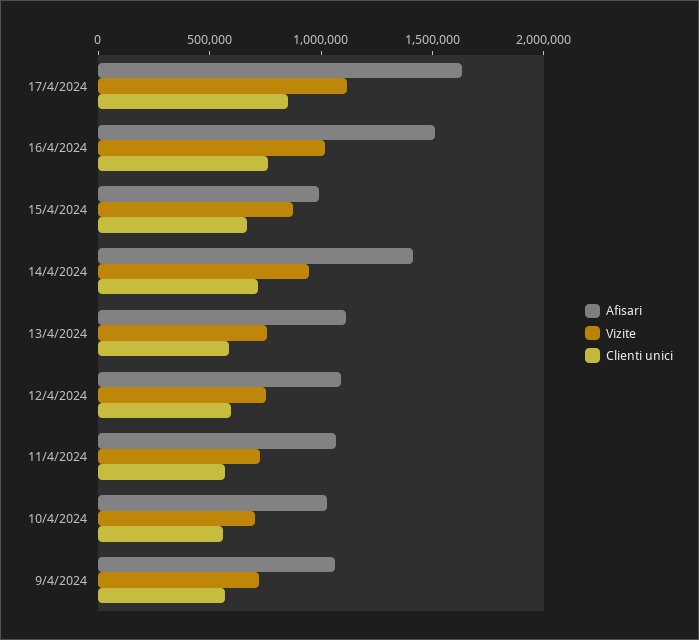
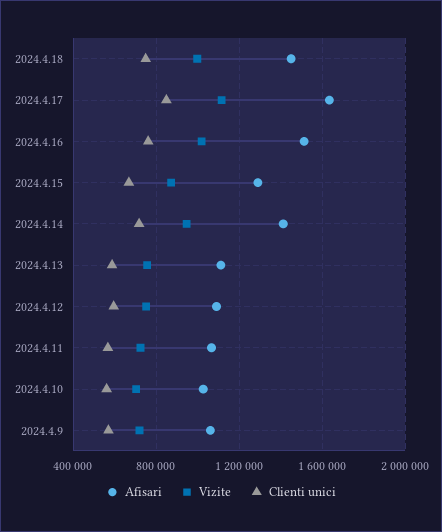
Afisari, 15/4/2024: 1000000 -> 1300000
Afisari, 2024.4.18: none -> 1450000
Vizite, 2024.4.18: none -> 1000000
Clienti unici, 2024.4.18: none -> 750000

